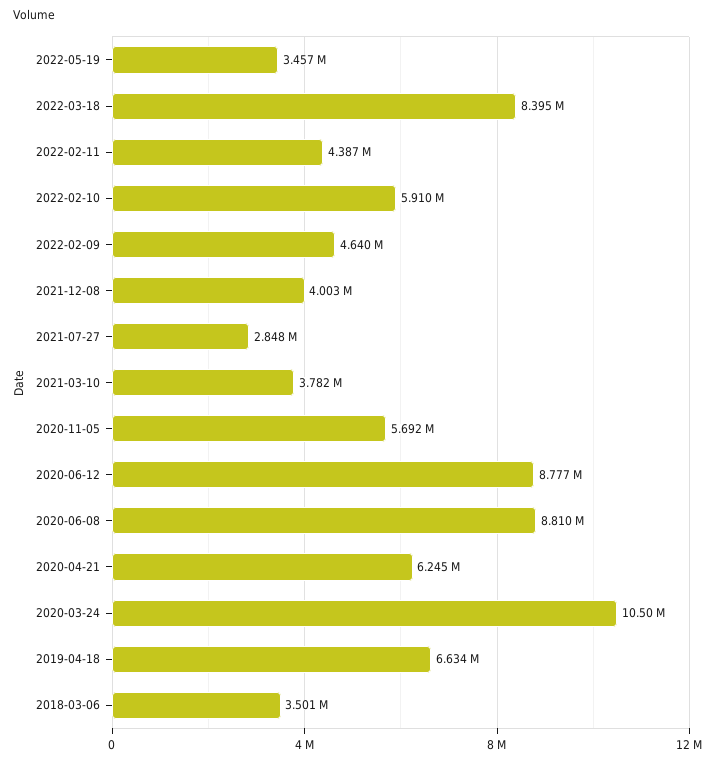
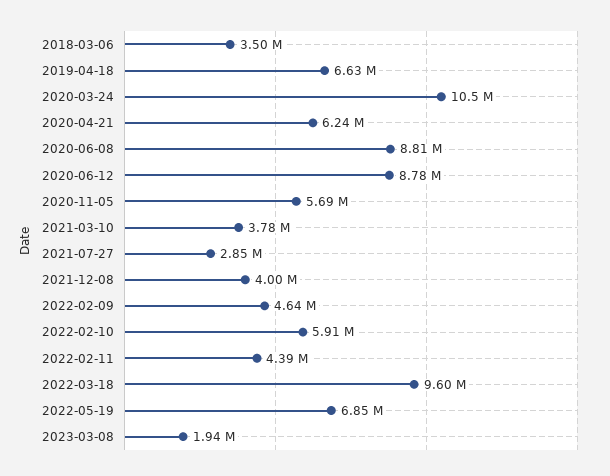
2022-05-19: 3457000 -> 6850000
2022-03-18: 8395000 -> 9600000
2023-03-08: none -> 1940000

